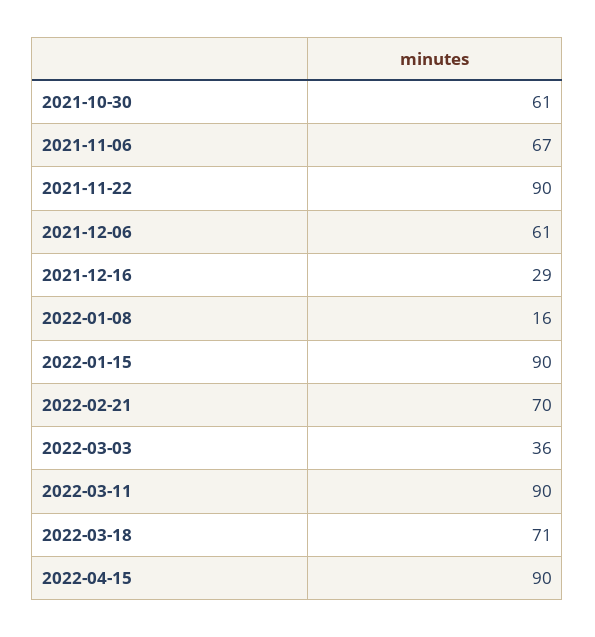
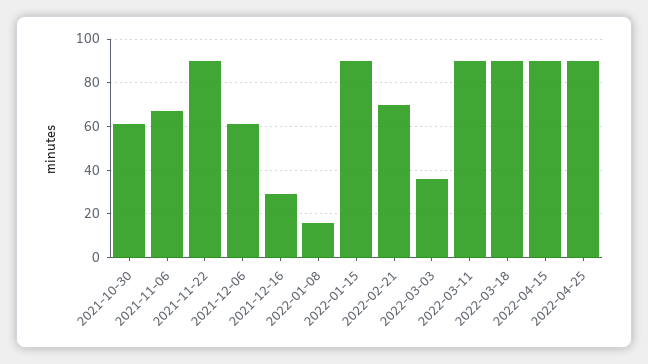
2022-03-18: 71 -> 90
2022-04-25: none -> 90

